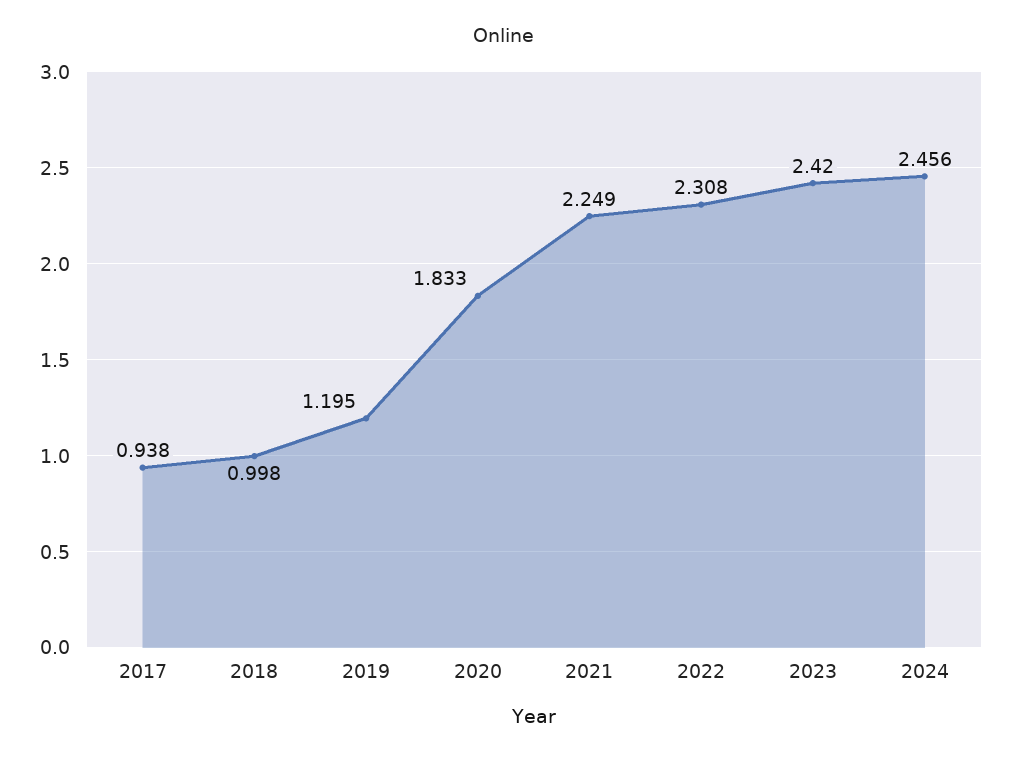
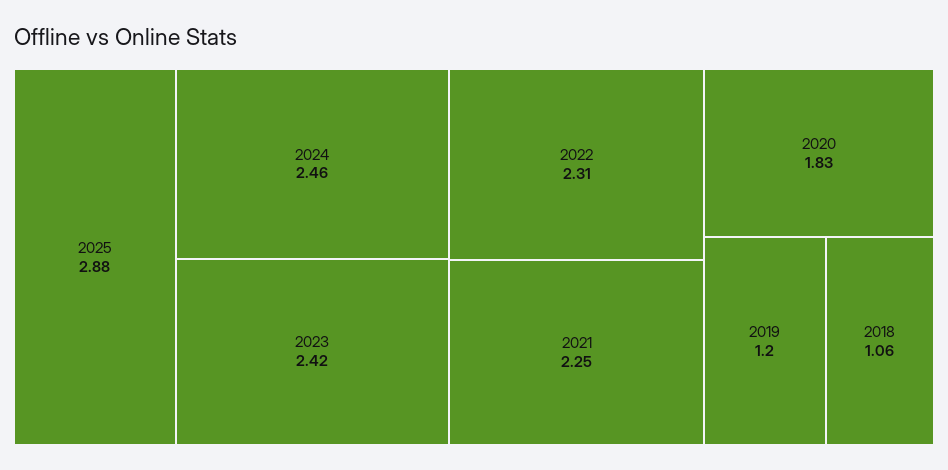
2017: 0.938 -> none
2018: 0.998 -> 1.06
2025: none -> 2.88

